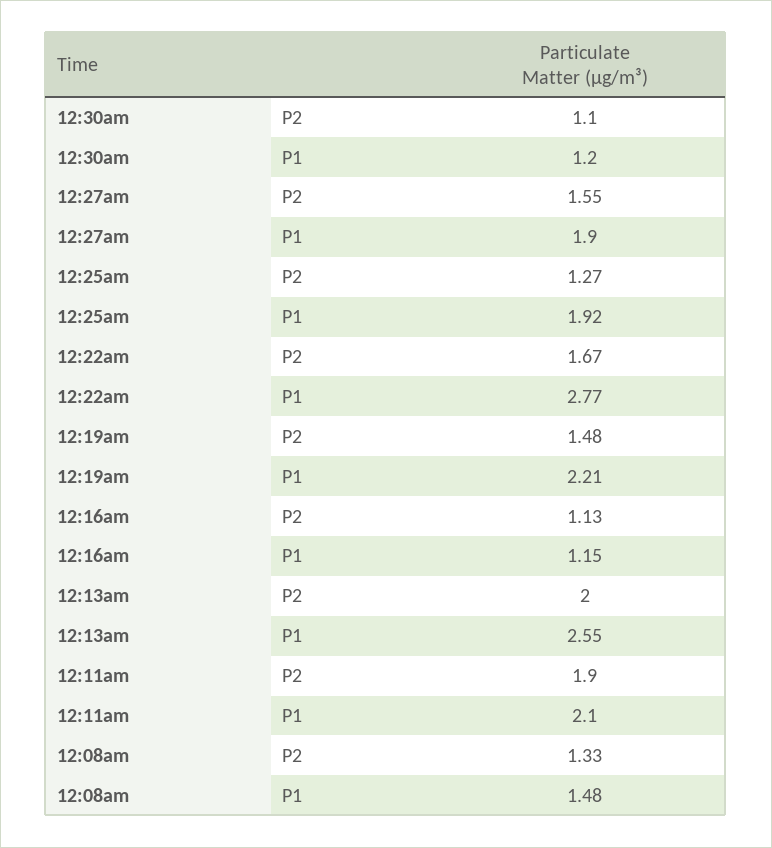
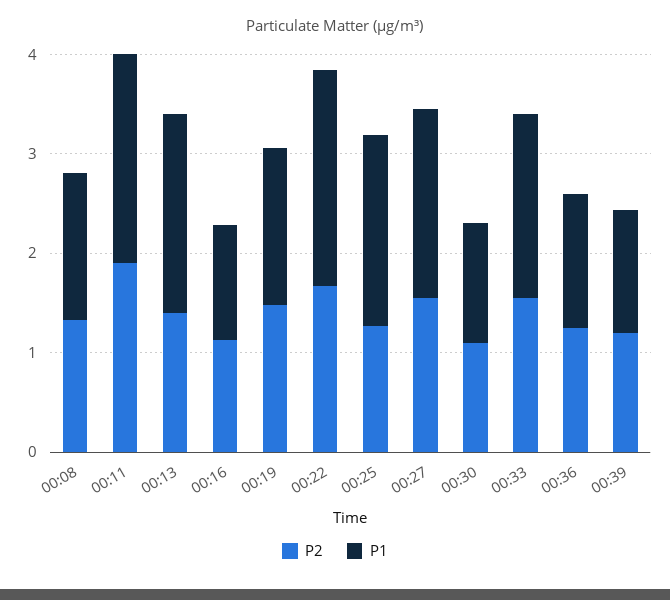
P1, 12:22am: 2.77 -> 2.2
P1, 12:19am: 2.21 -> 1.6
P2, 12:13am: 2 -> 1.4
P1, 12:13am: 2.55 -> 2
P2, 00:33: none -> 1.6
P1, 00:33: none -> 1.8
P2, 00:36: none -> 1.2
P1, 00:36: none -> 1.4
P2, 00:39: none -> 1.2
P1, 00:39: none -> 1.2

